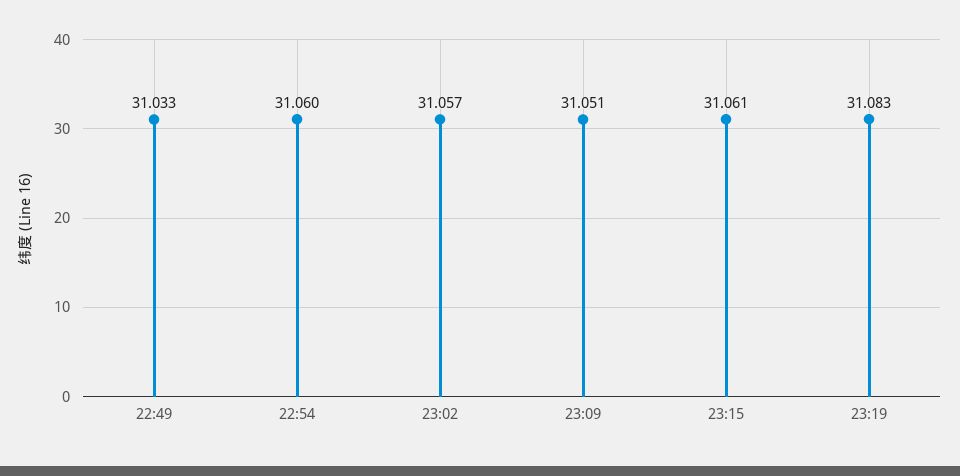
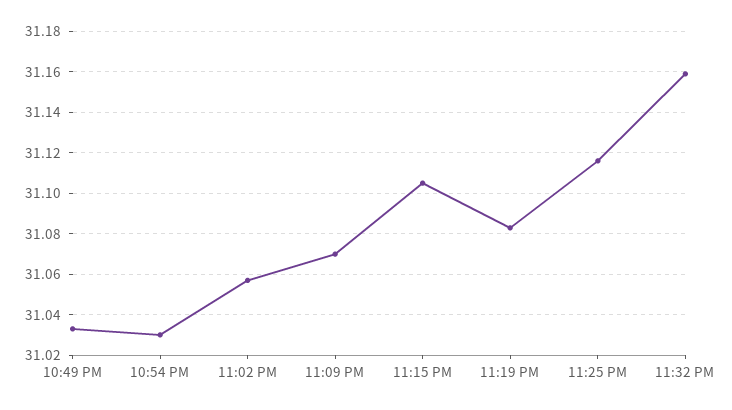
22:54: 31.06 -> 31.03
23:09: 31.051 -> 31.07
23:15: 31.061 -> 31.105
11:25 PM: none -> 31.115
11:32 PM: none -> 31.16

